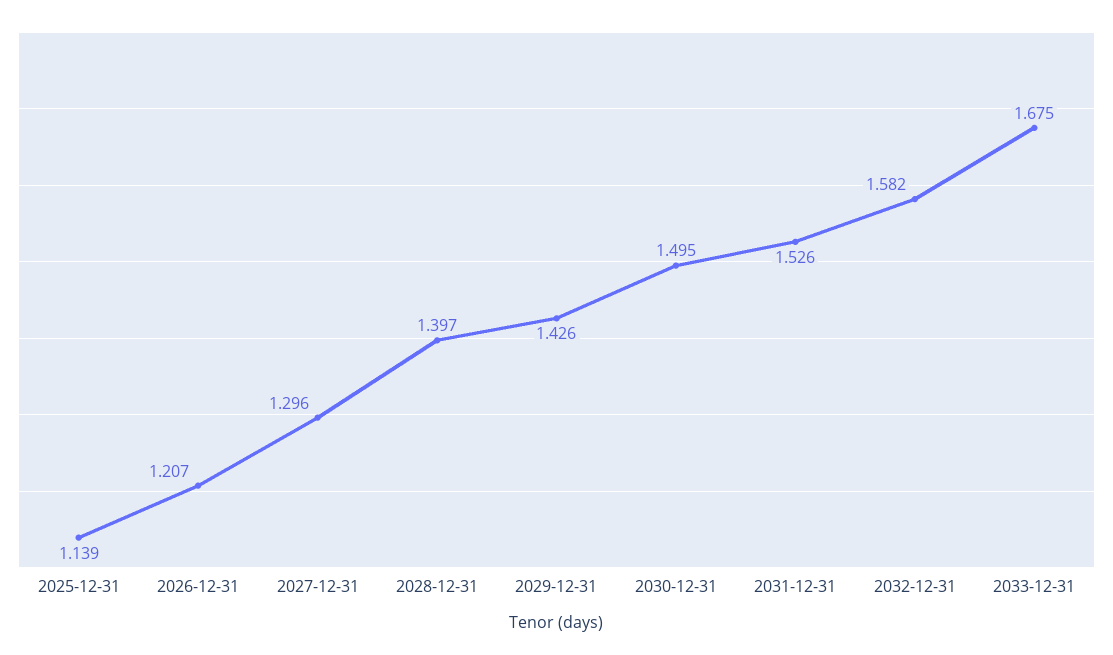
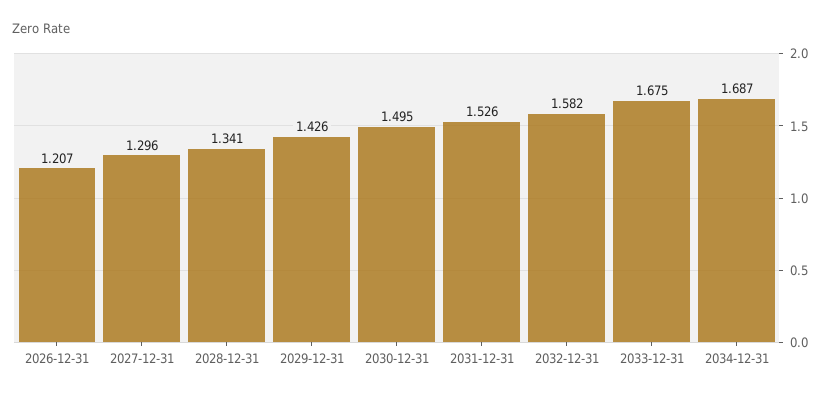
2025-12-31: 1.139 -> none
2028-12-31: 1.397 -> 1.341
2034-12-31: none -> 1.687

